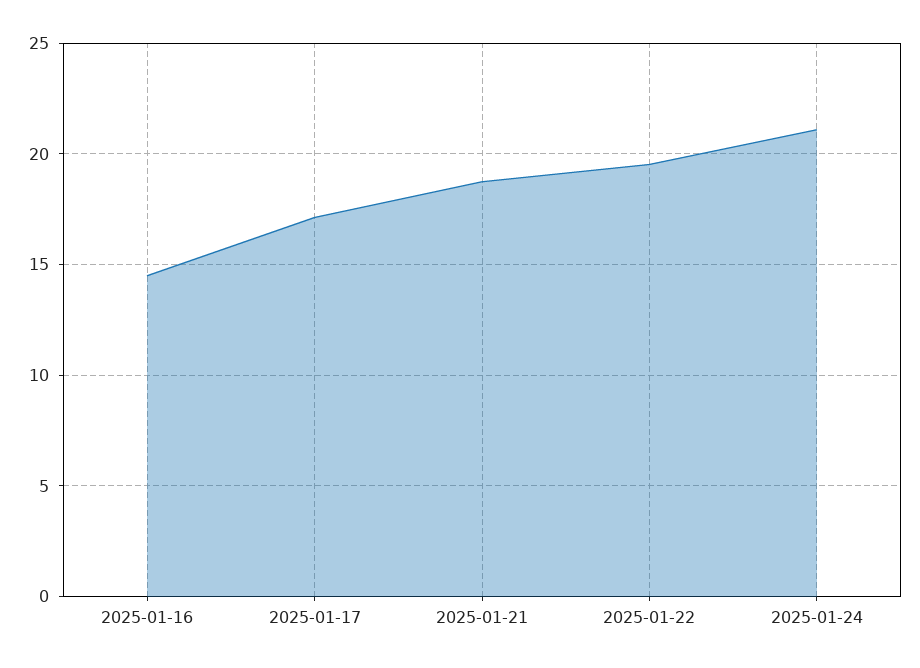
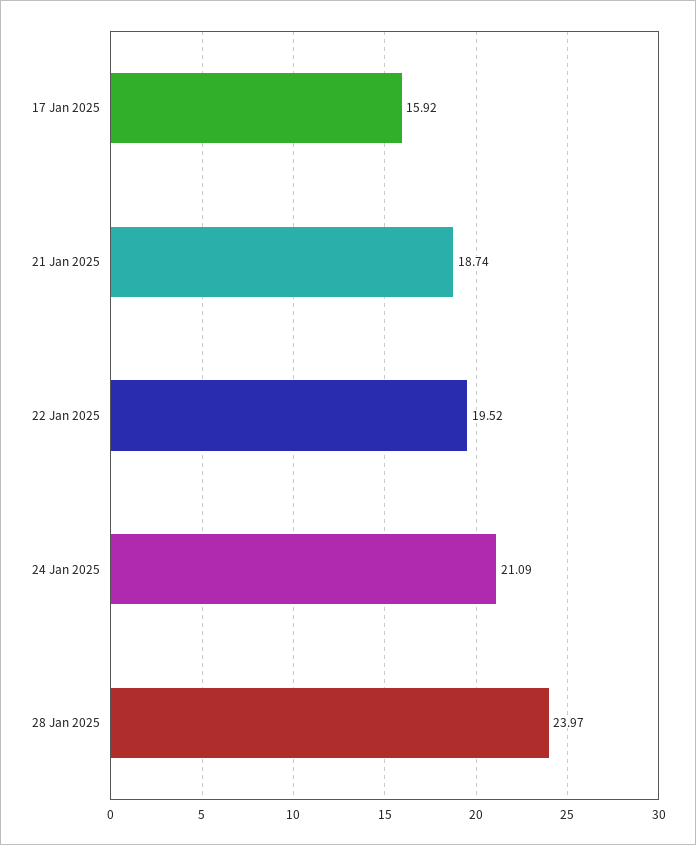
2025-01-16: 14.5 -> none
2025-01-17: 17 -> 15.92
28 Jan 2025: none -> 23.97

